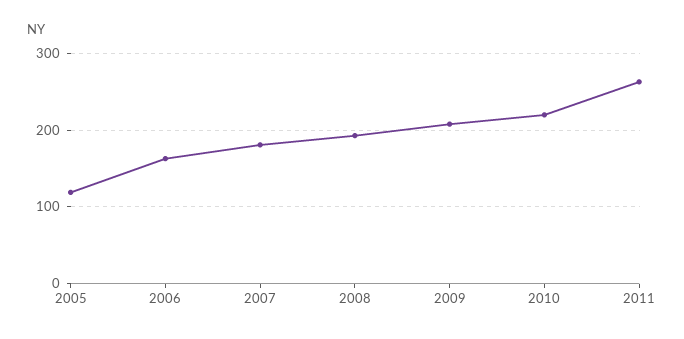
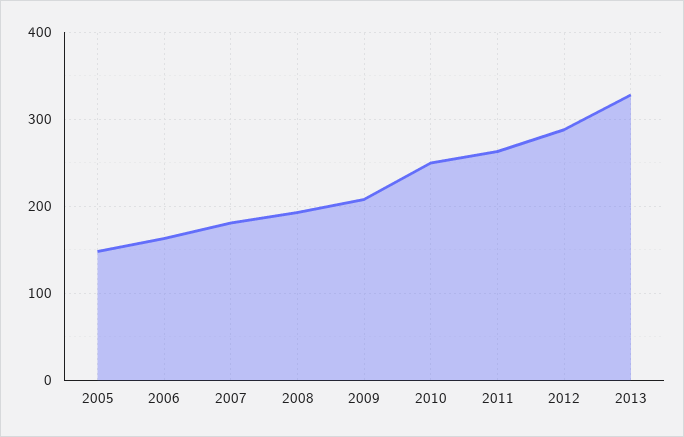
2005: 120 -> 150
2010: 220 -> 250
2012: none -> 290
2013: none -> 330

